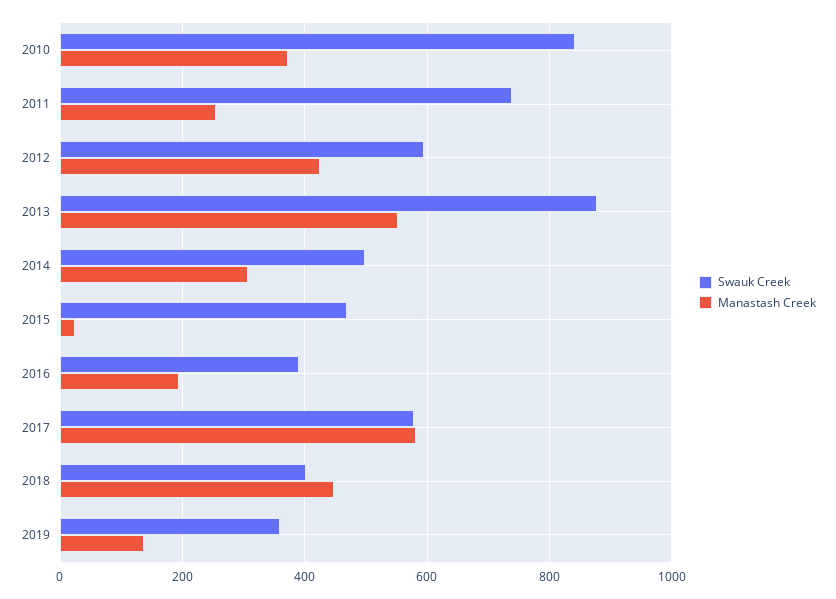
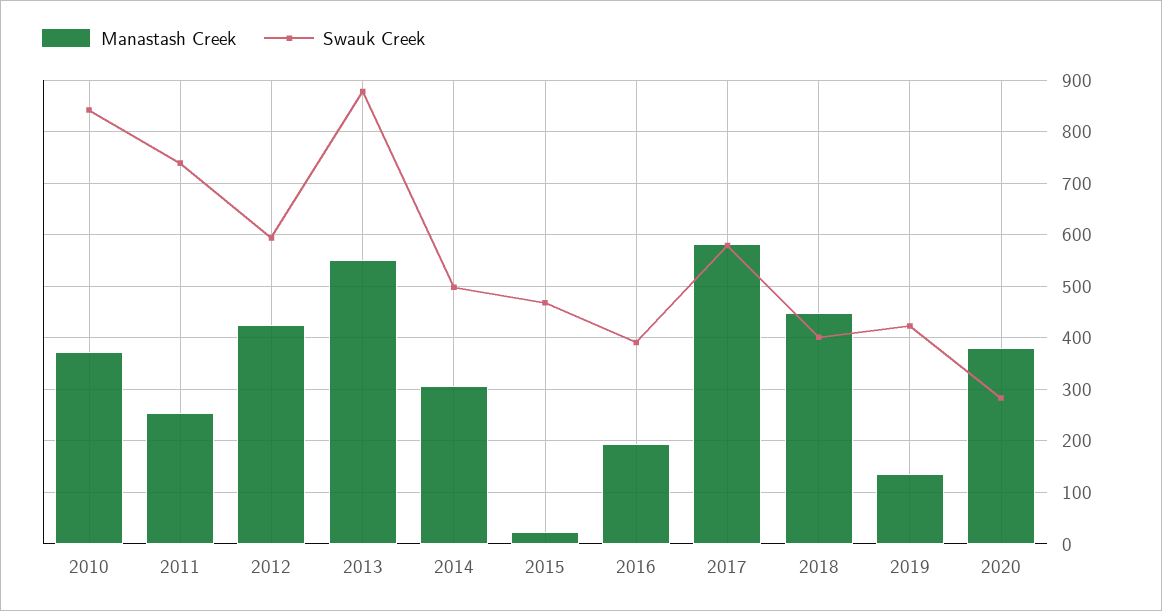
Swauk Creek, 2019: 360 -> 420
Manastash Creek, 2020: none -> 380
Swauk Creek, 2020: none -> 280

